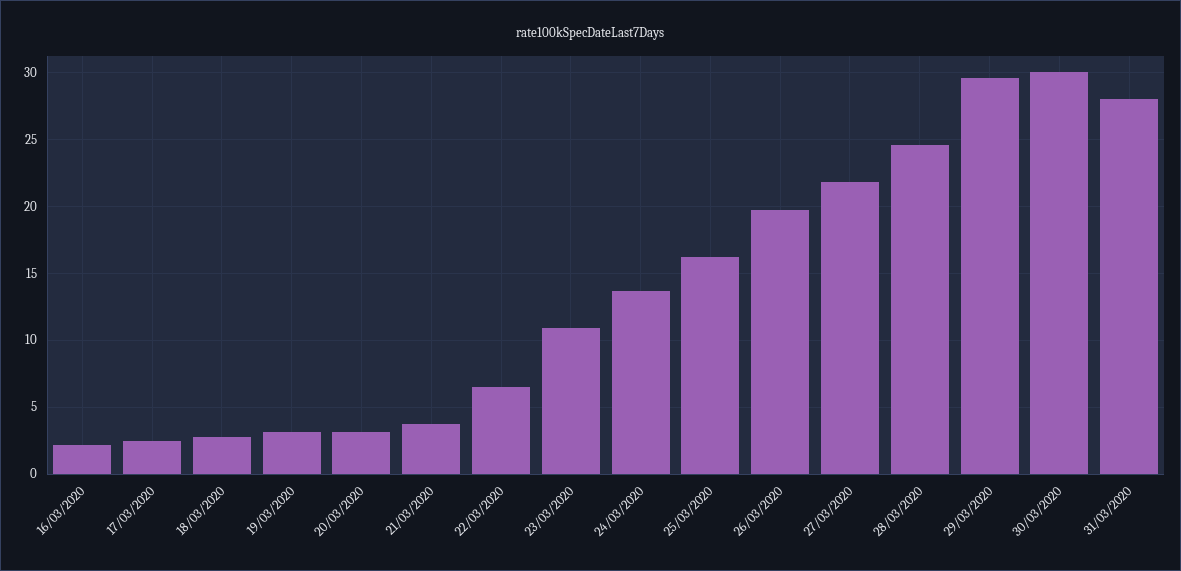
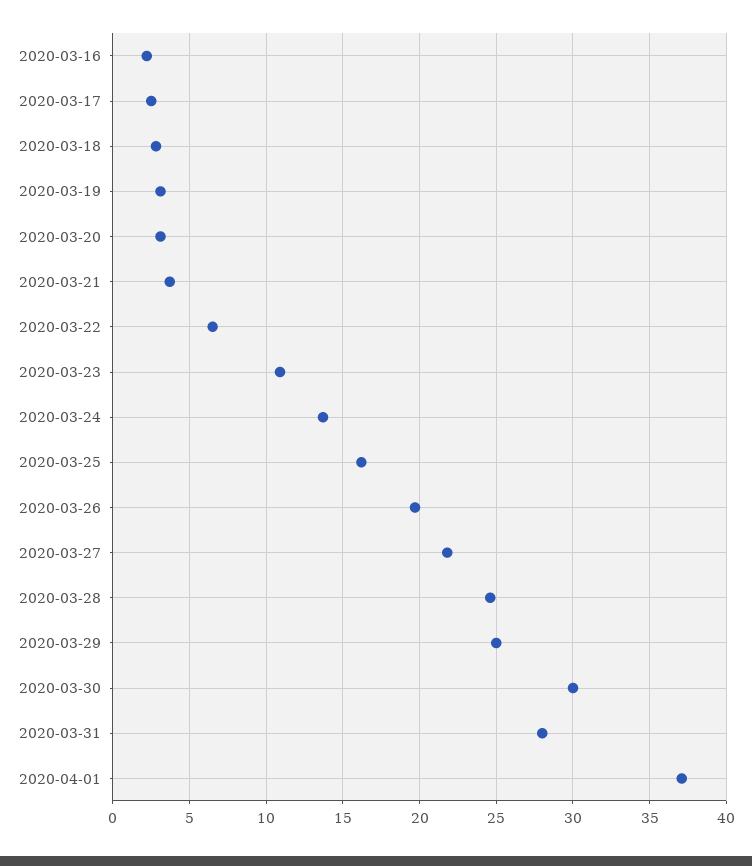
29/03/2020: 29.5 -> 25
2020-04-01: none -> 37

